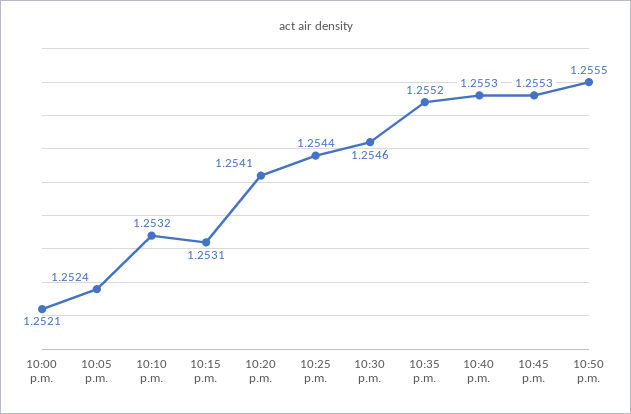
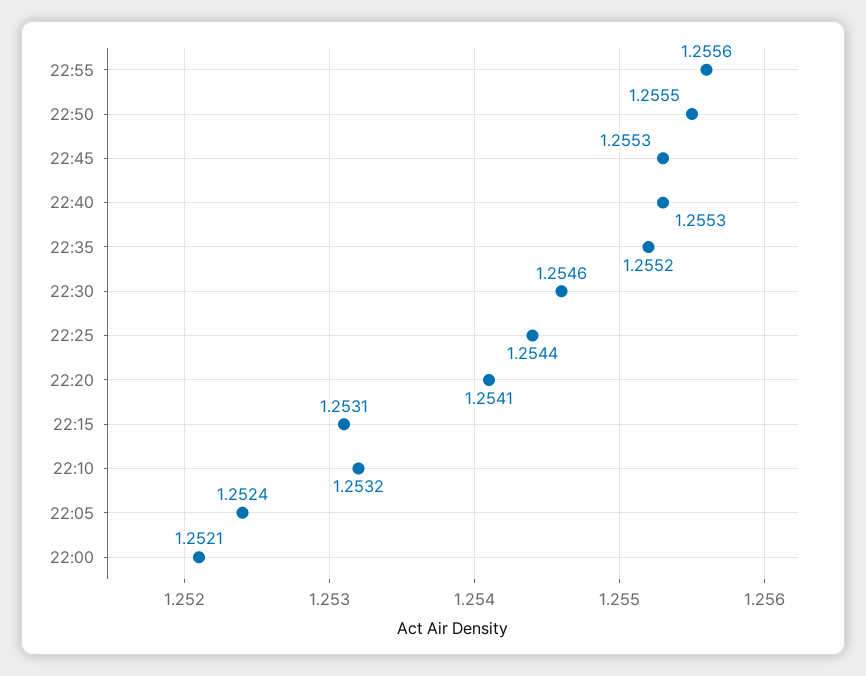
22:55: none -> 1.2556

